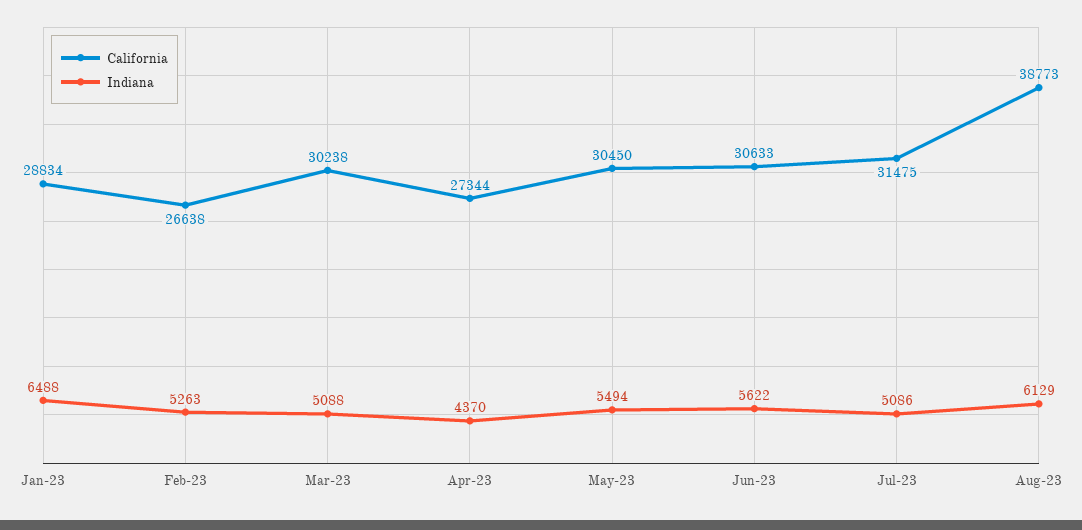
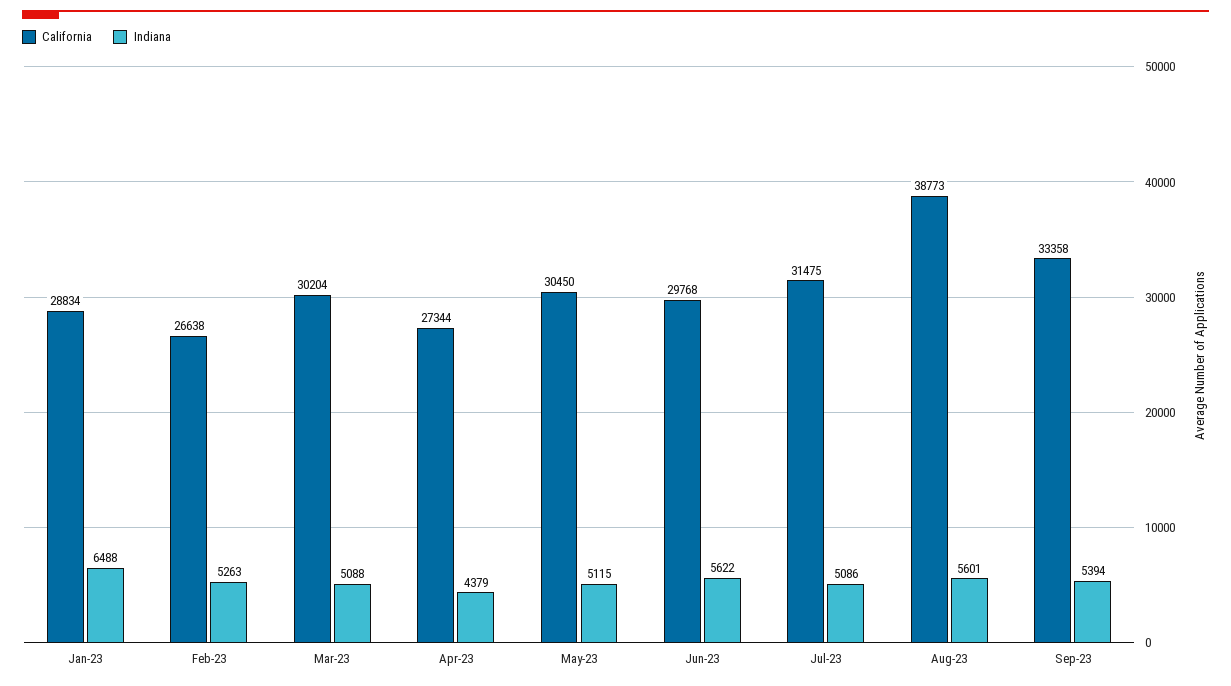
California, Mar-23: 30238 -> 30204
Indiana, Apr-23: 4370 -> 4379
Indiana, May-23: 5494 -> 5115
California, Jun-23: 30633 -> 29768
Indiana, Aug-23: 6129 -> 5601
California, Sep-23: none -> 33358
Indiana, Sep-23: none -> 5394

